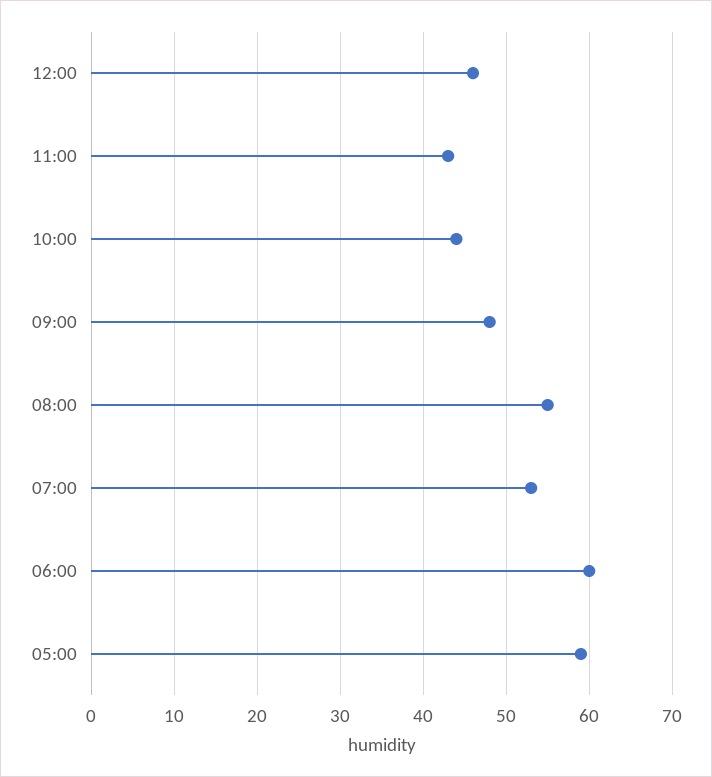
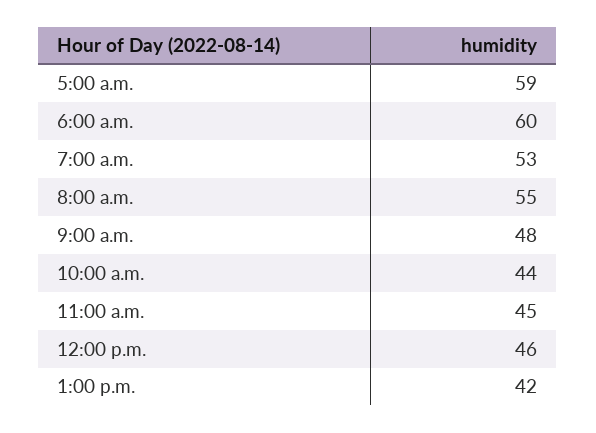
11:00: 43 -> 45
1:00 p.m.: none -> 42

